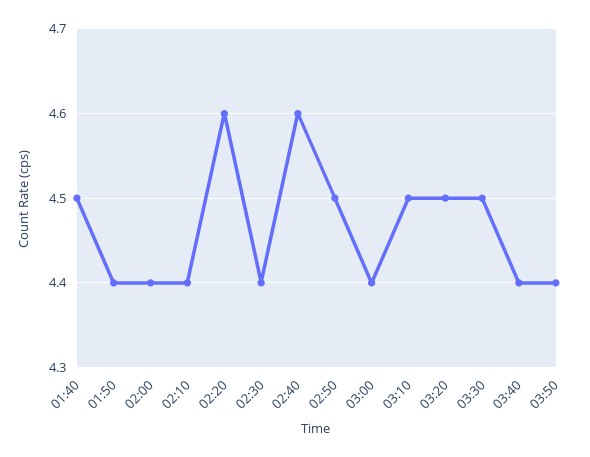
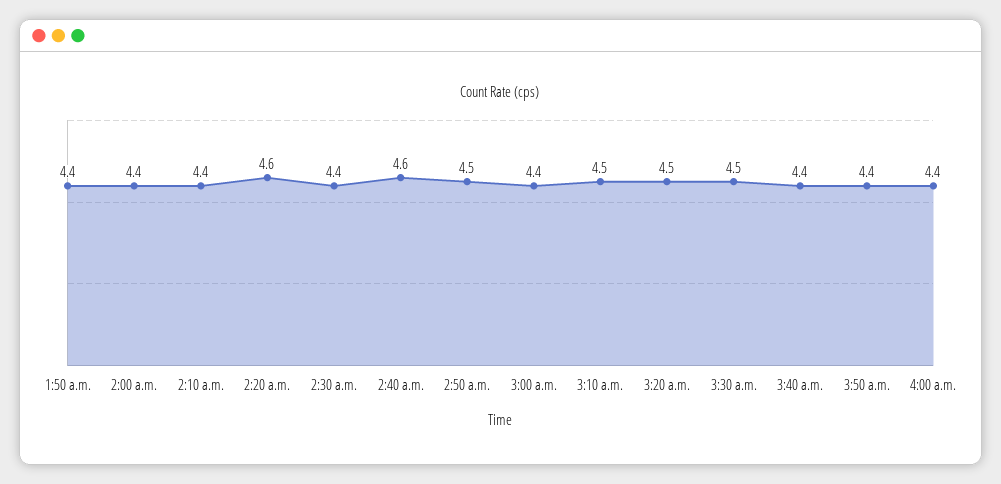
01:40: 4.5 -> none
4:00 a.m.: none -> 4.4

